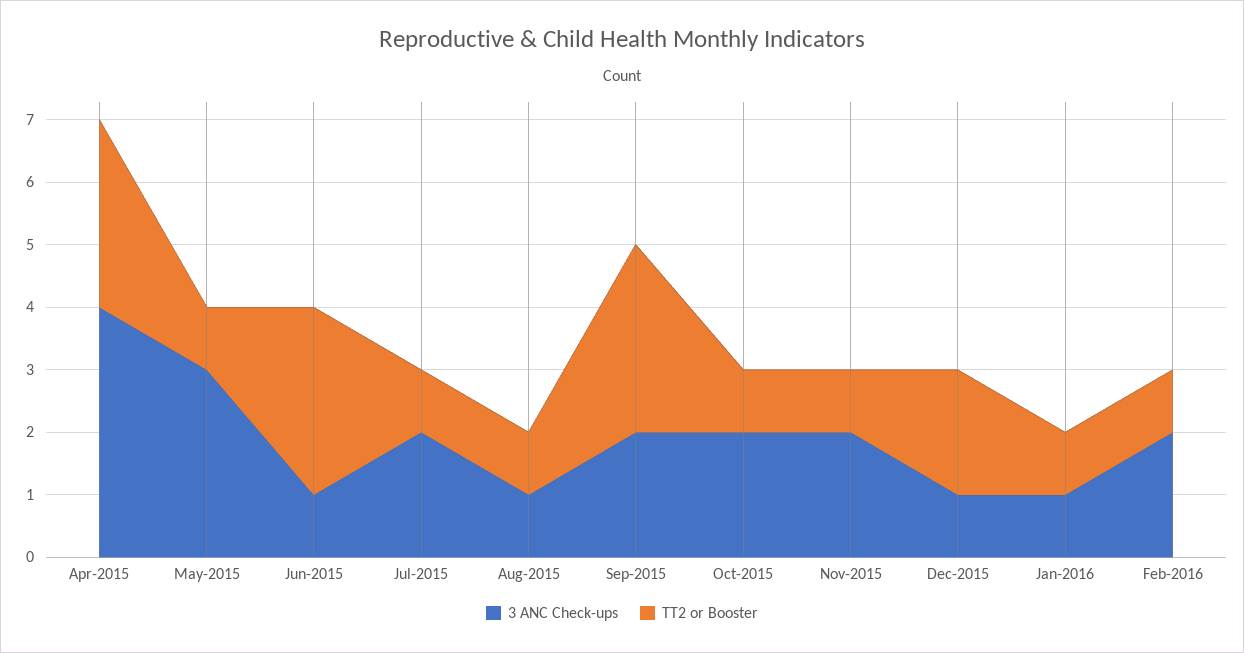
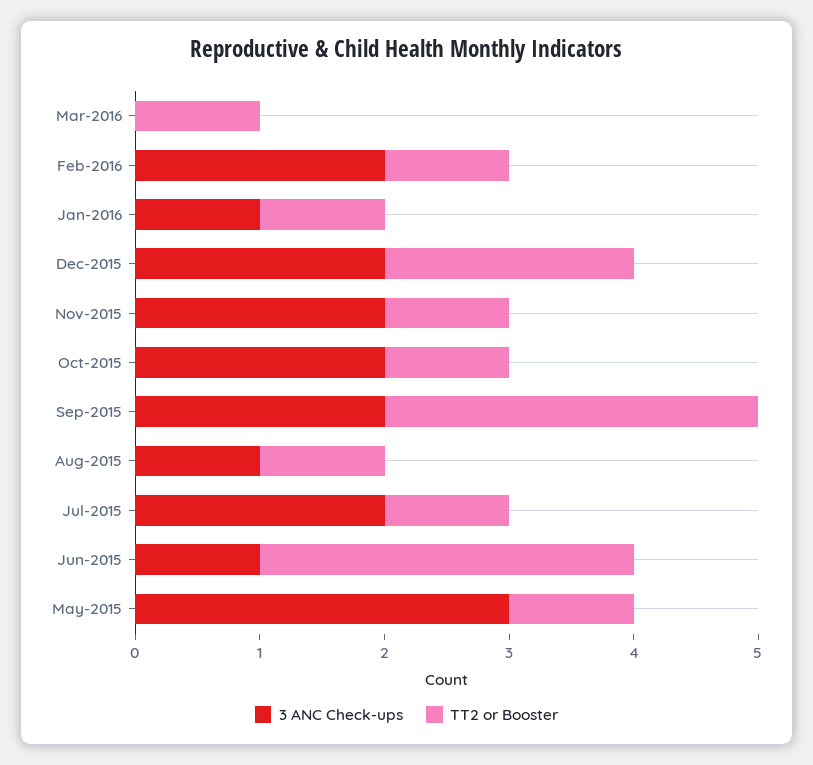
3 ANC Check-ups, Apr-2015: 4 -> none
TT2 or Booster, Apr-2015: 3 -> none
3 ANC Check-ups, Dec-2015: 1 -> 2
3 ANC Check-ups, Mar-2016: none -> 0
TT2 or Booster, Mar-2016: none -> 1

